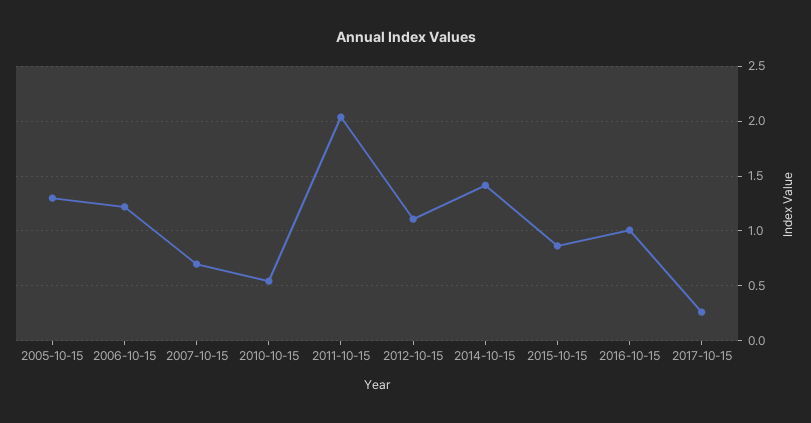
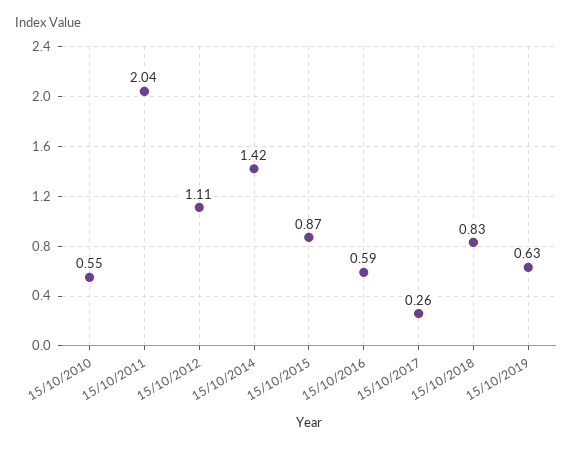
2005-10-15: 1.3 -> none
2006-10-15: 1.2 -> none
2007-10-15: 0.7 -> none
2016-10-15: 1 -> 0.59
15/10/2018: none -> 0.83
15/10/2019: none -> 0.63

